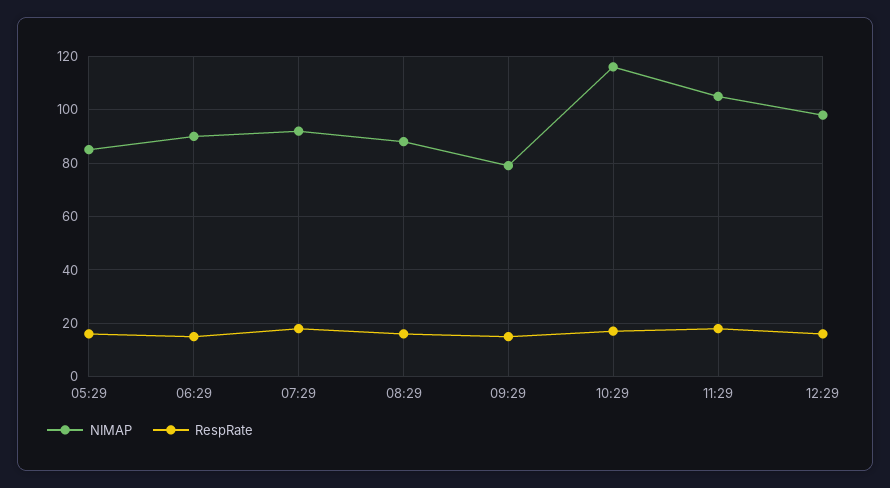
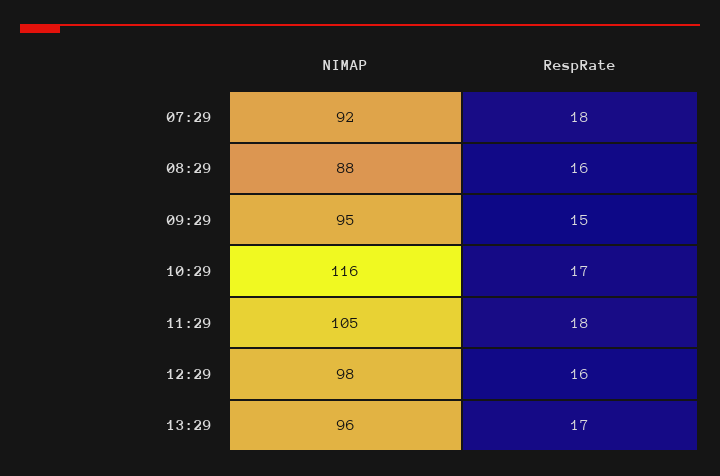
NIMAP, 05:29: 85 -> none
RespRate, 05:29: 15 -> none
NIMAP, 06:29: 90 -> none
RespRate, 06:29: 15 -> none
NIMAP, 09:29: 80 -> 95
NIMAP, 13:29: none -> 96
RespRate, 13:29: none -> 17

